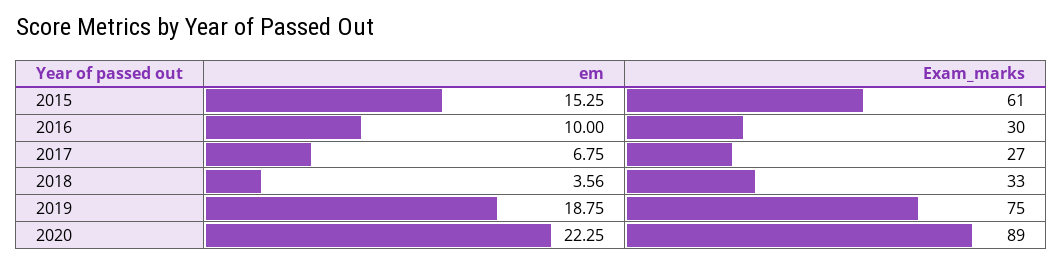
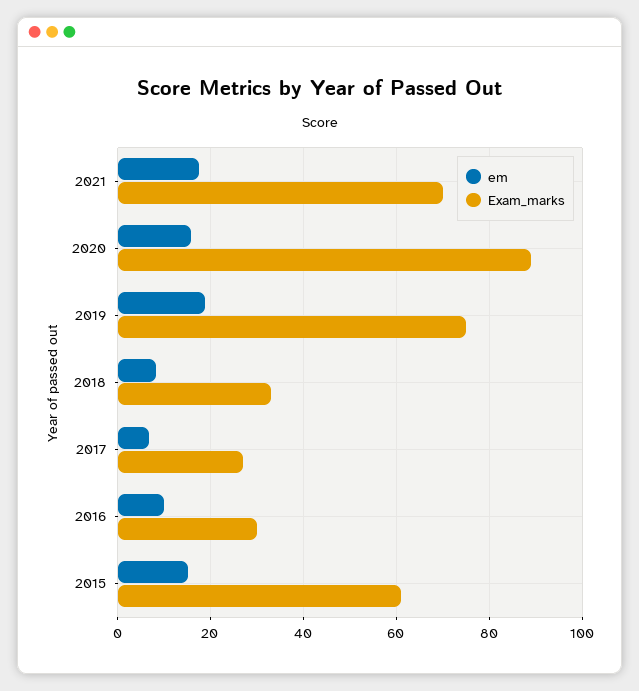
em, 2018: 3.56 -> 8
em, 2020: 22.25 -> 16
em, 2021: none -> 18
Exam_marks, 2021: none -> 70

